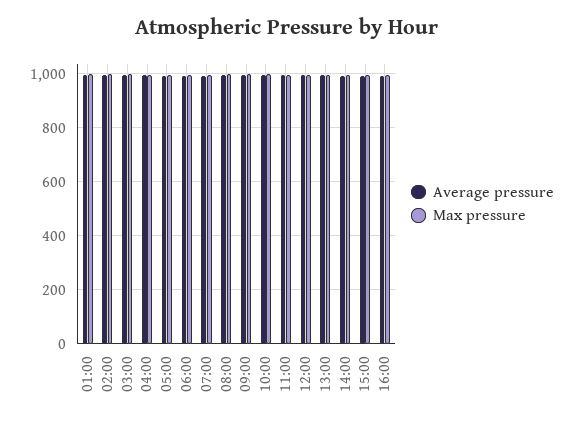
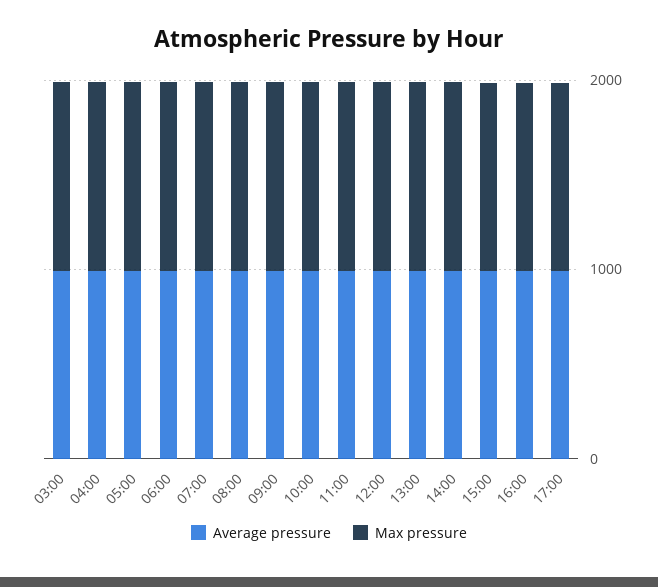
Average pressure, 01:00: 1000 -> none
Max pressure, 01:00: 1000 -> none
Average pressure, 02:00: 1000 -> none
Max pressure, 02:00: 1000 -> none
Average pressure, 17:00: none -> 1000
Max pressure, 17:00: none -> 1000

